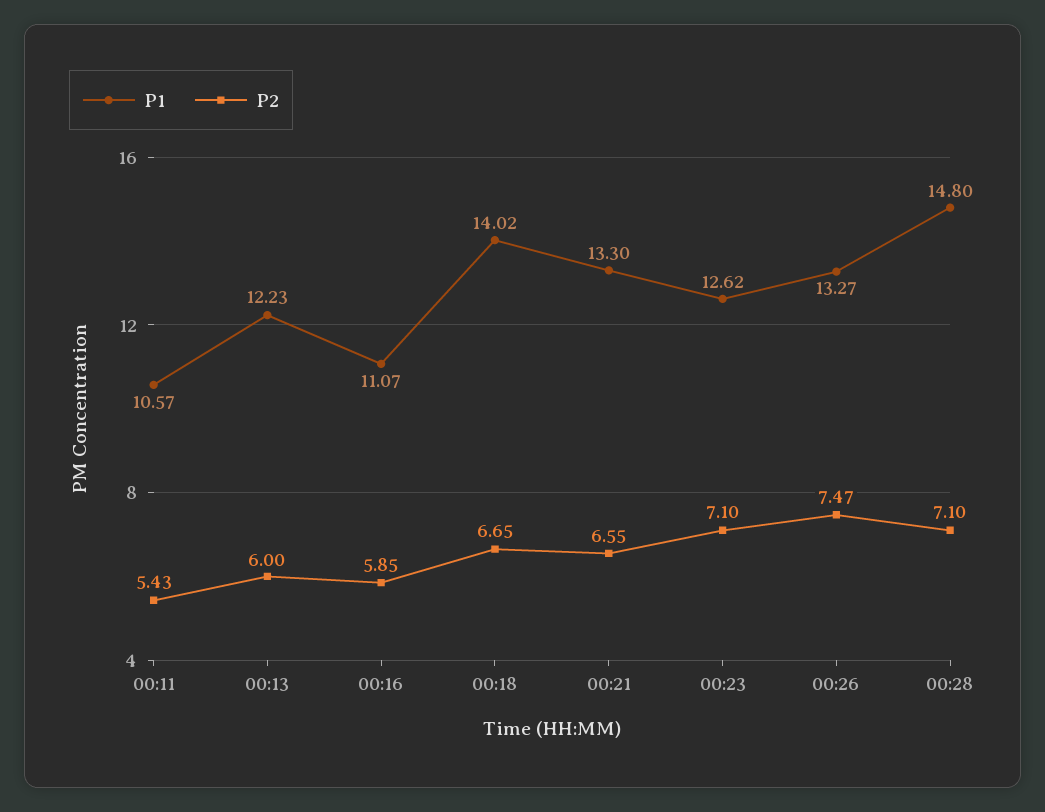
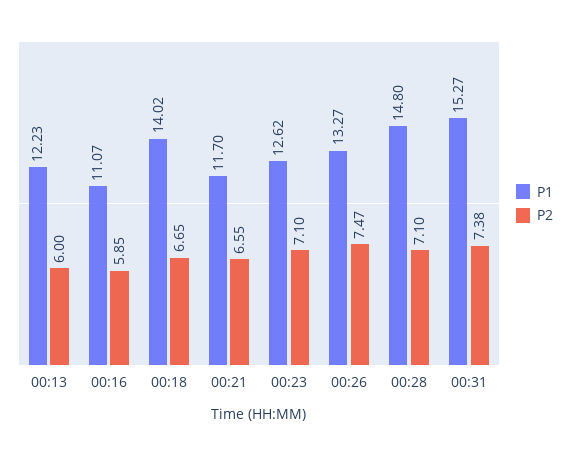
P1, 00:11: 10.57 -> none
P2, 00:11: 5.43 -> none
P1, 00:21: 13.3 -> 11.7
P1, 00:31: none -> 15.27
P2, 00:31: none -> 7.38

